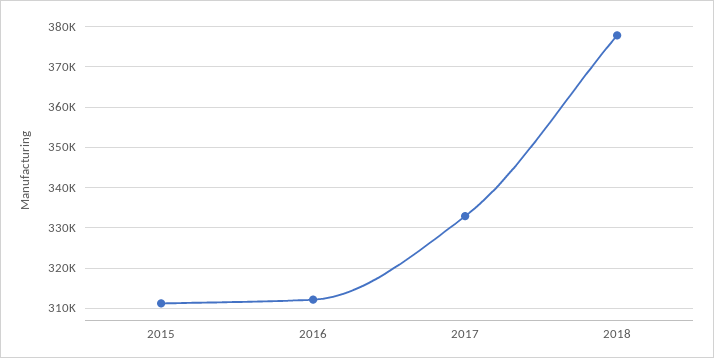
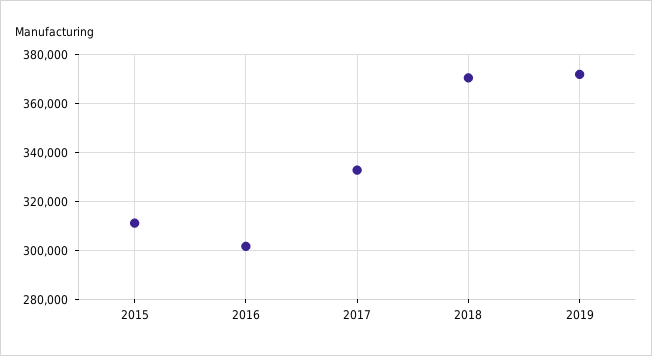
2016: 312000 -> 302500
2018: 378000 -> 370000
2019: none -> 372500

